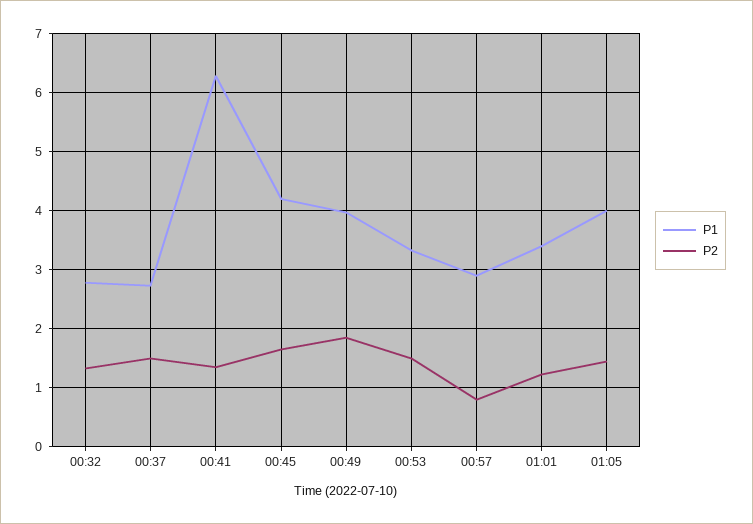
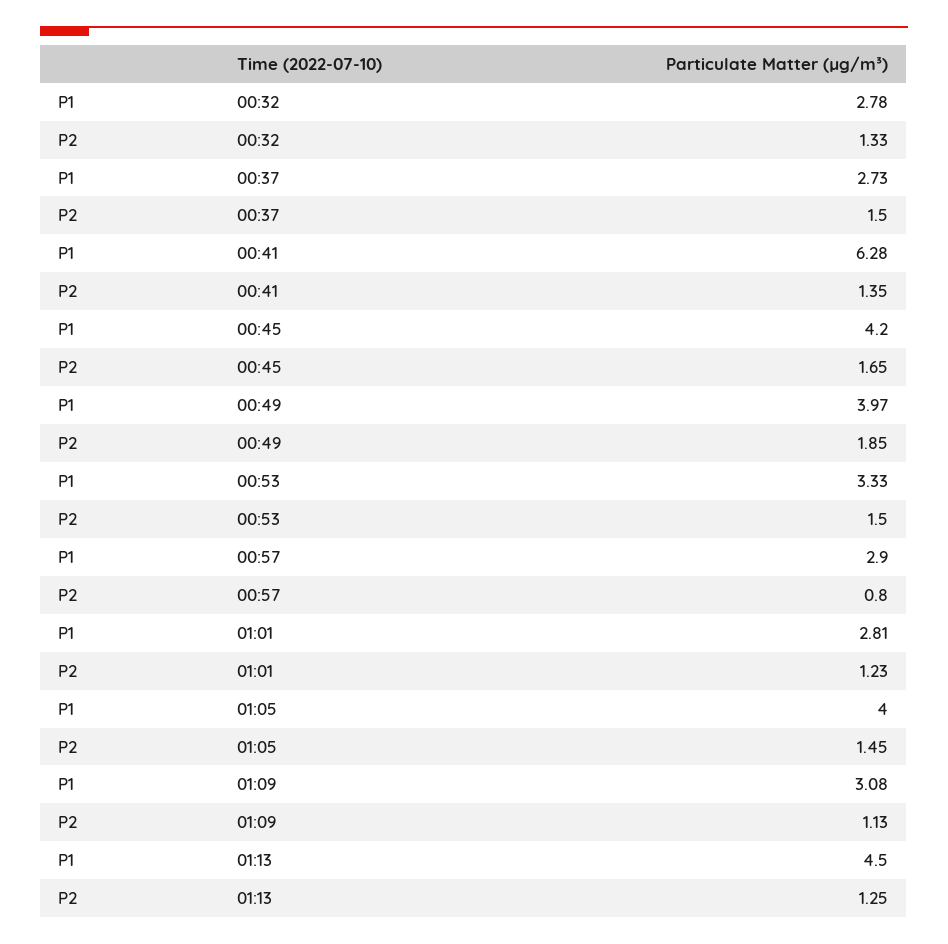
P1, 01:01: 3.4 -> 2.81
P1, 01:09: none -> 3.08
P2, 01:09: none -> 1.13
P1, 01:13: none -> 4.5
P2, 01:13: none -> 1.25

